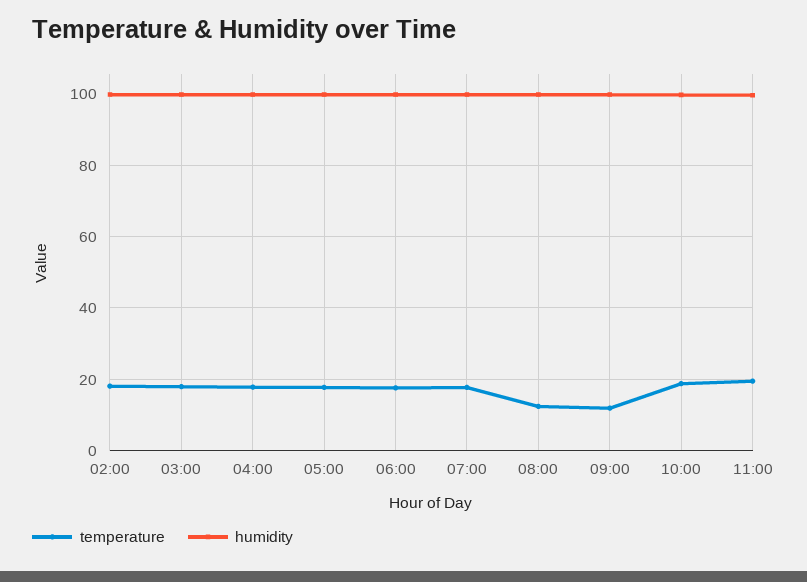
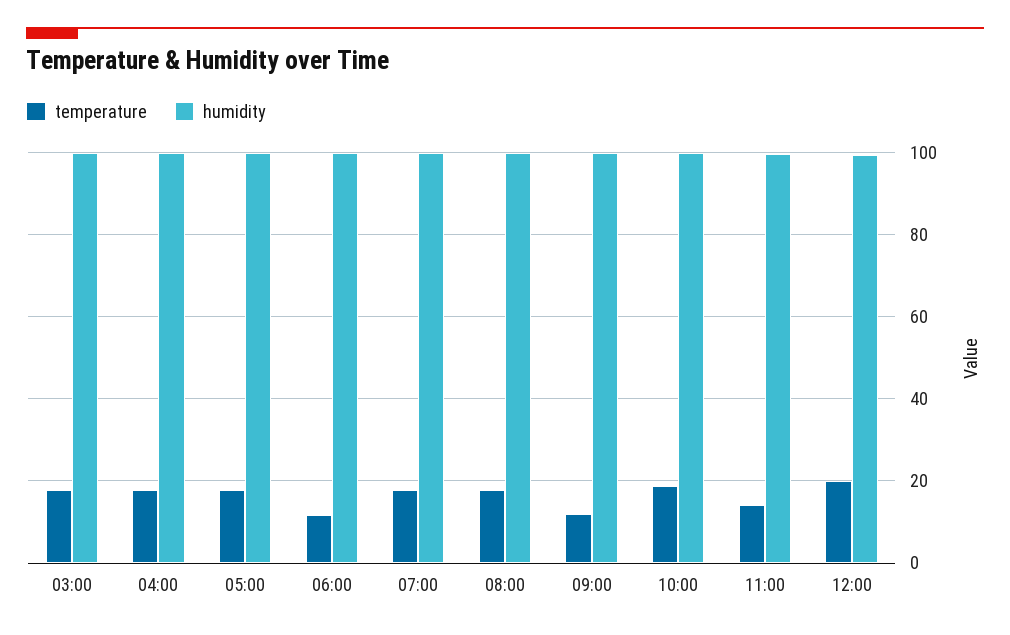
temperature, 02:00: 18 -> none
humidity, 02:00: 100 -> none
temperature, 06:00: 18 -> 12
temperature, 08:00: 12 -> 18
temperature, 11:00: 20 -> 14
temperature, 12:00: none -> 20
humidity, 12:00: none -> 100

